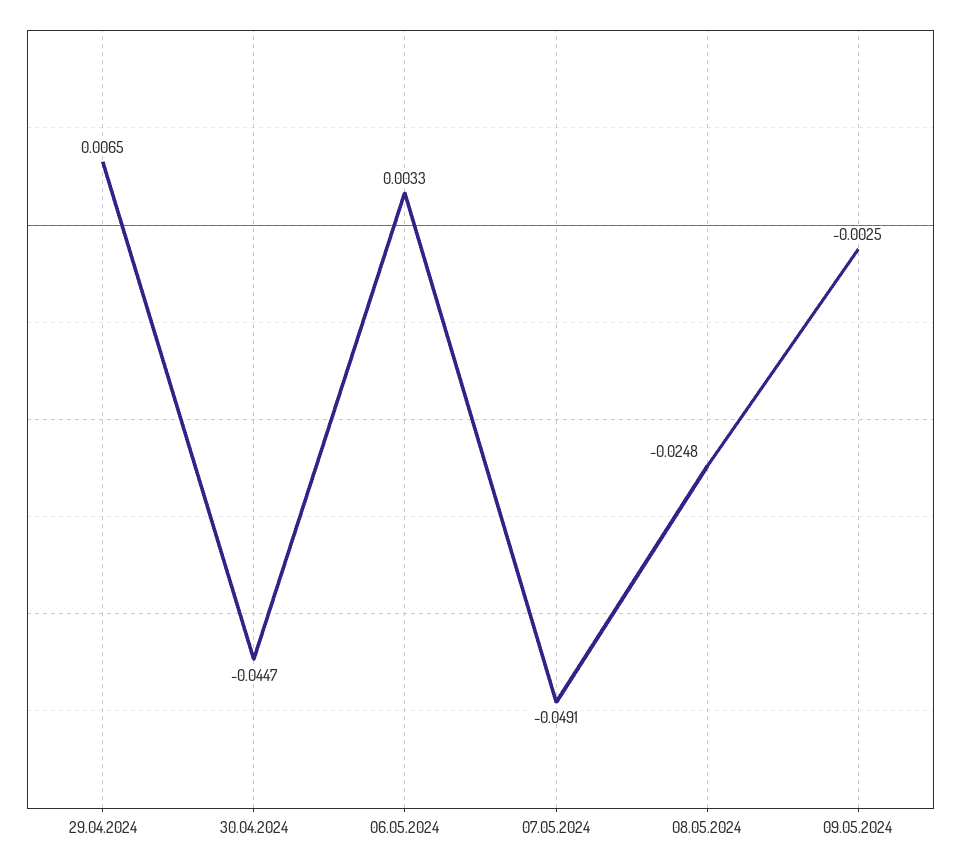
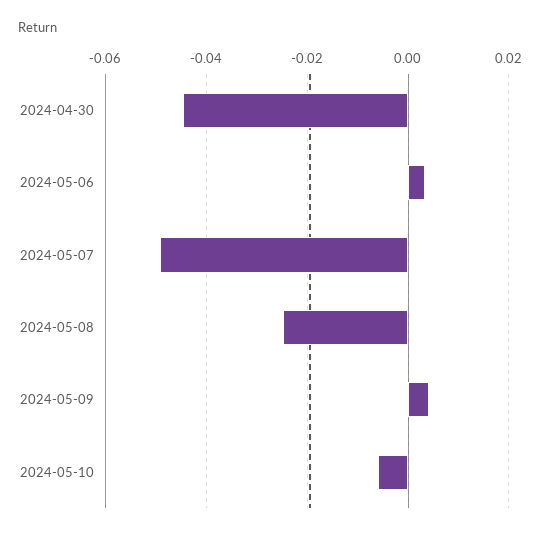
29.04.2024: 0.0065 -> none
09.05.2024: -0.0025 -> 0.004
2024-05-10: none -> -0.006

